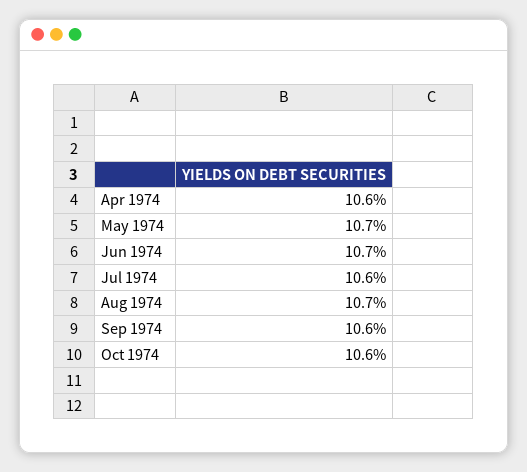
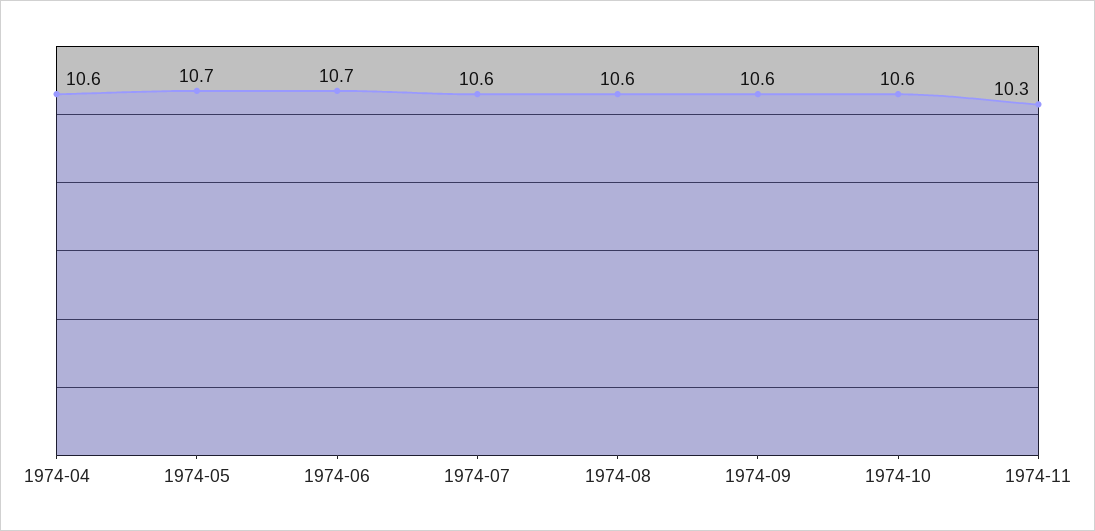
Aug 1974: 10.7 -> 10.6
1974-11: none -> 10.3

